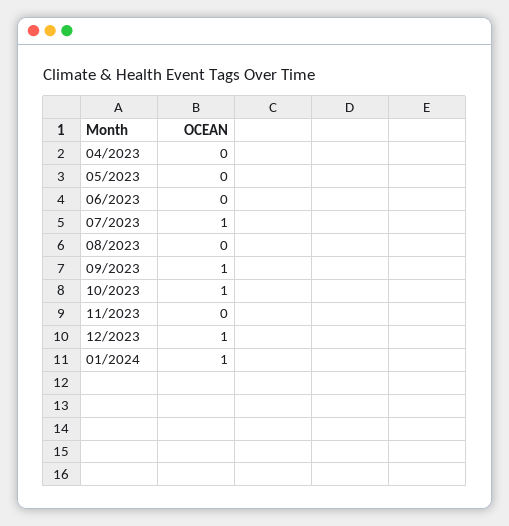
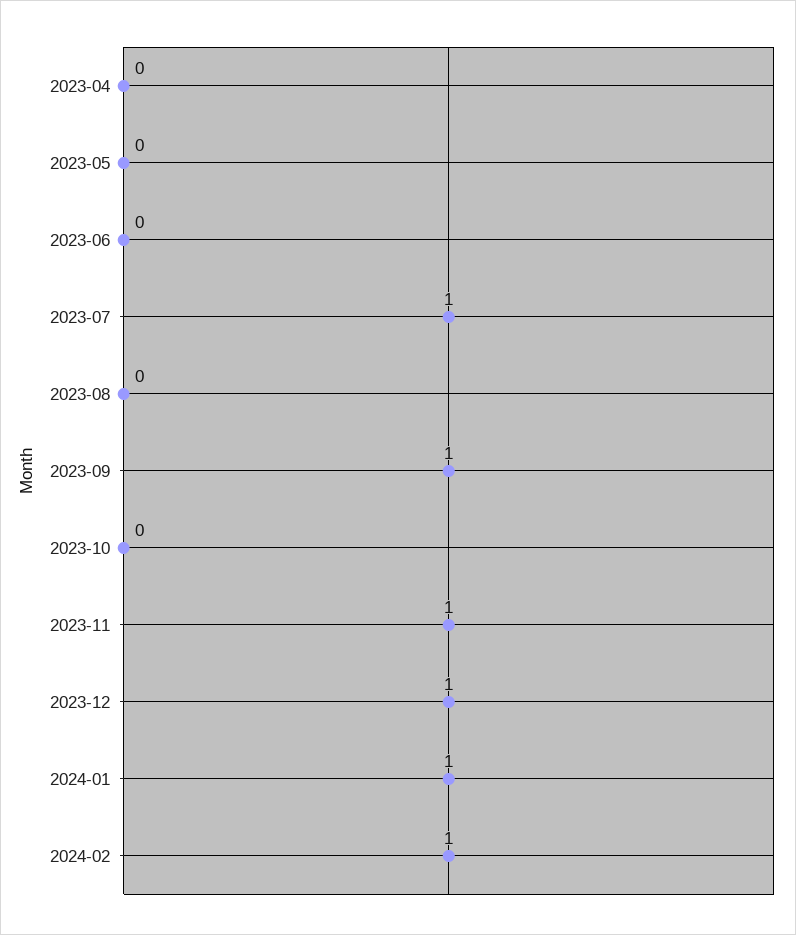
10/2023: 1 -> 0
11/2023: 0 -> 1
2024-02: none -> 1

